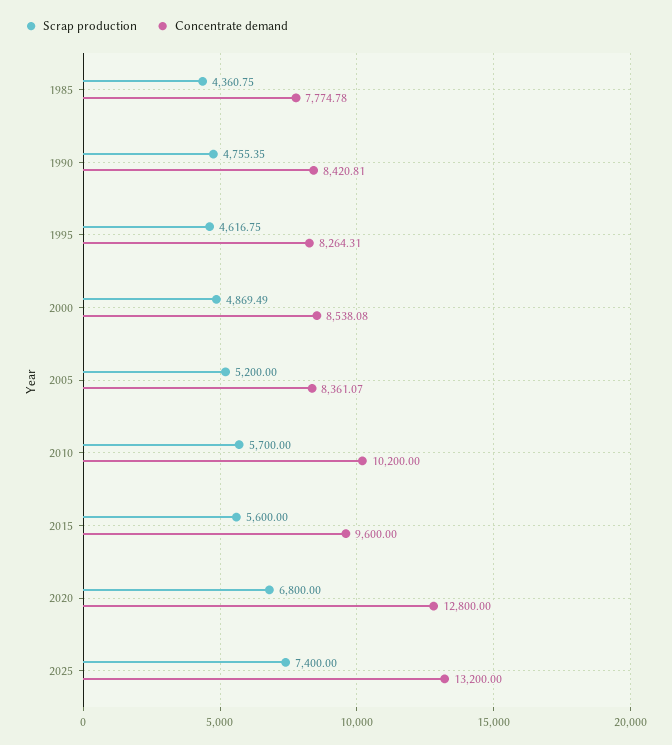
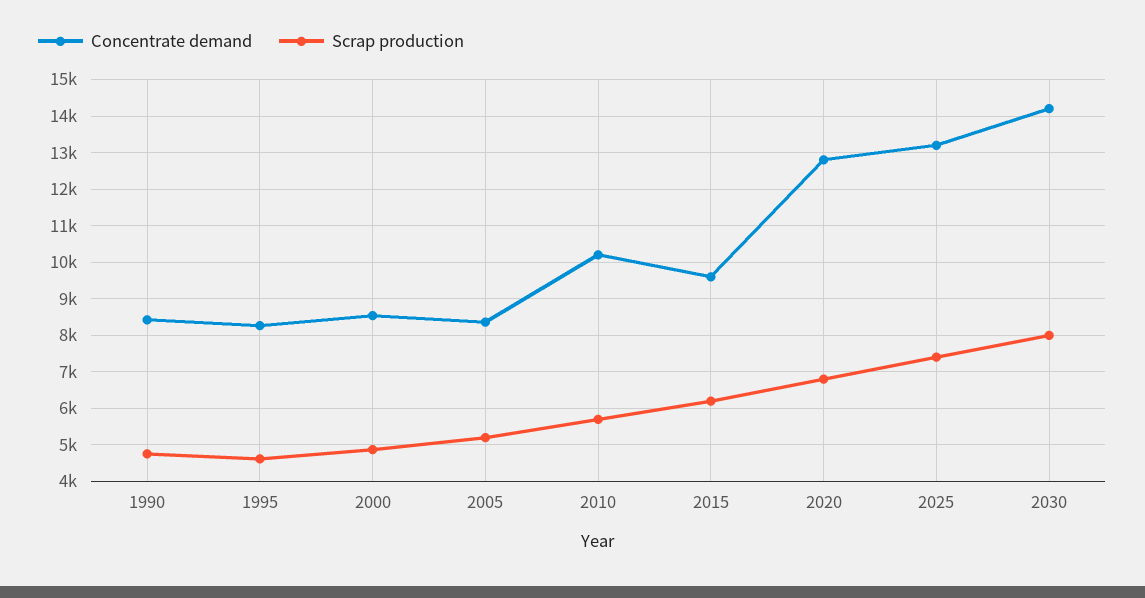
Scrap production, 1985: 4360.75 -> none
Concentrate demand, 1985: 7774.78 -> none
Scrap production, 2015: 5600 -> 6200
Concentrate demand, 2030: none -> 14200
Scrap production, 2030: none -> 8000

